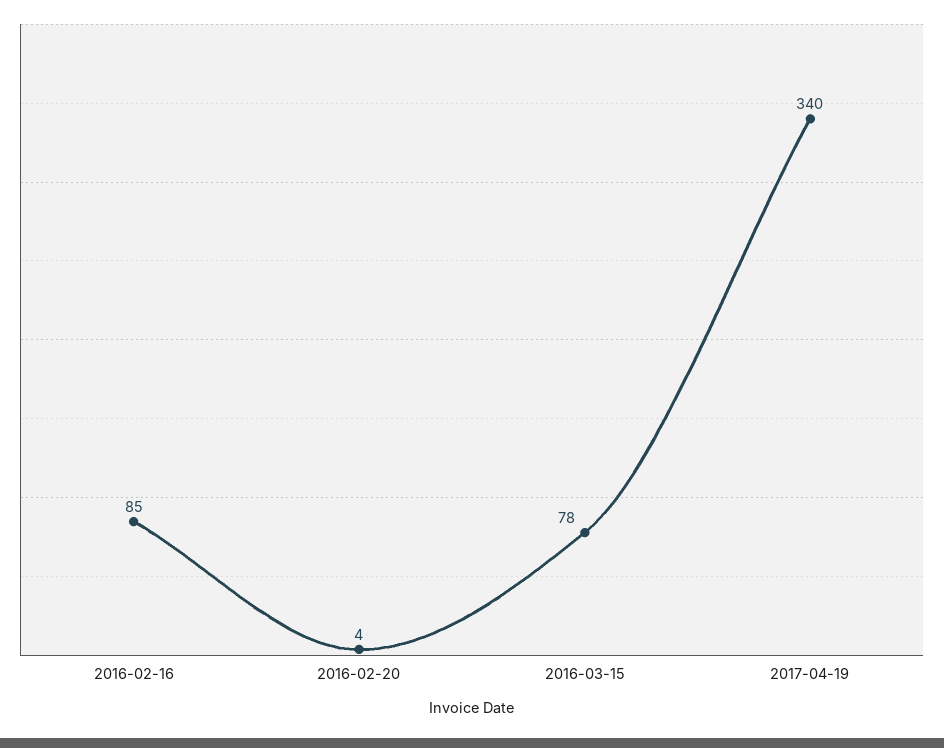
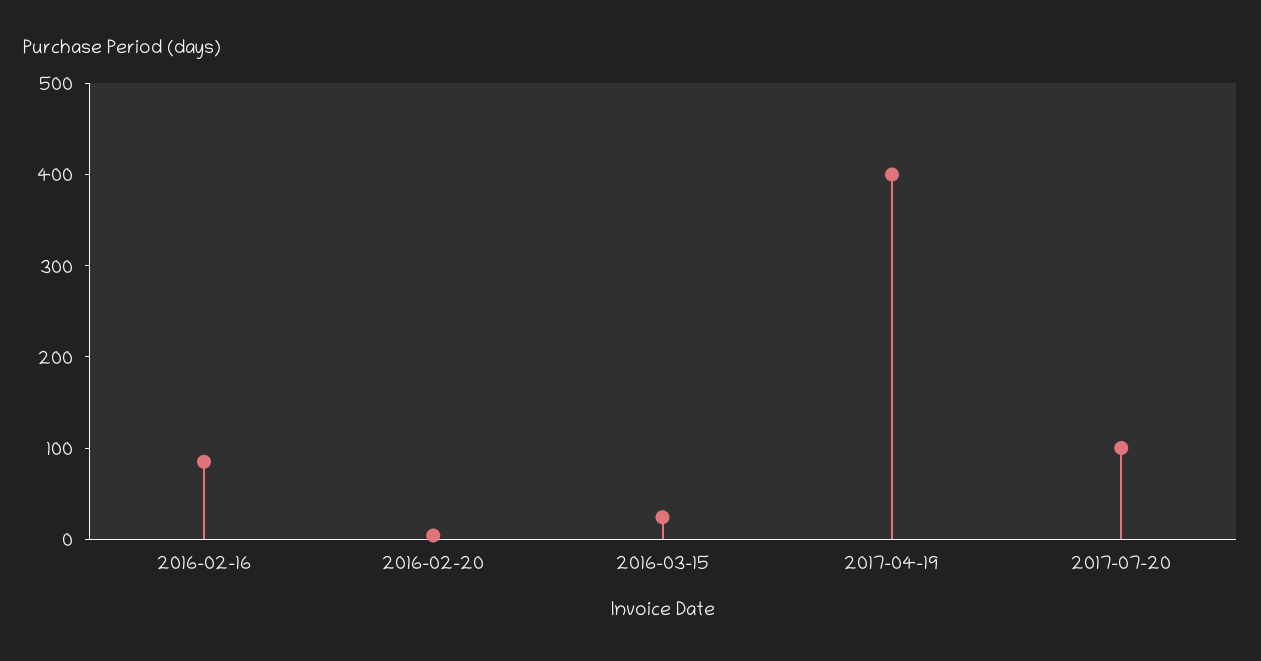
2016-03-15: 78 -> 20
2017-04-19: 340 -> 400
2017-07-20: none -> 100

